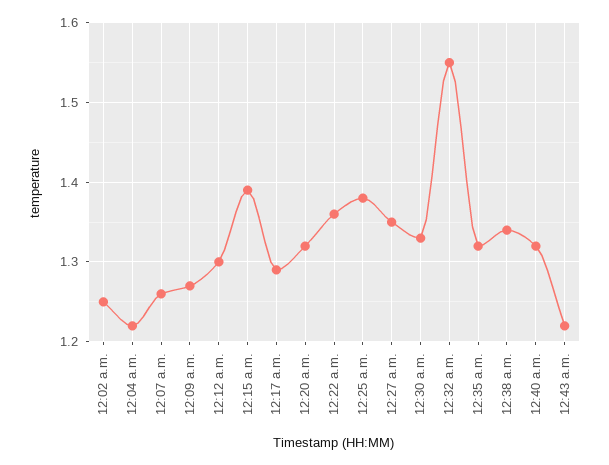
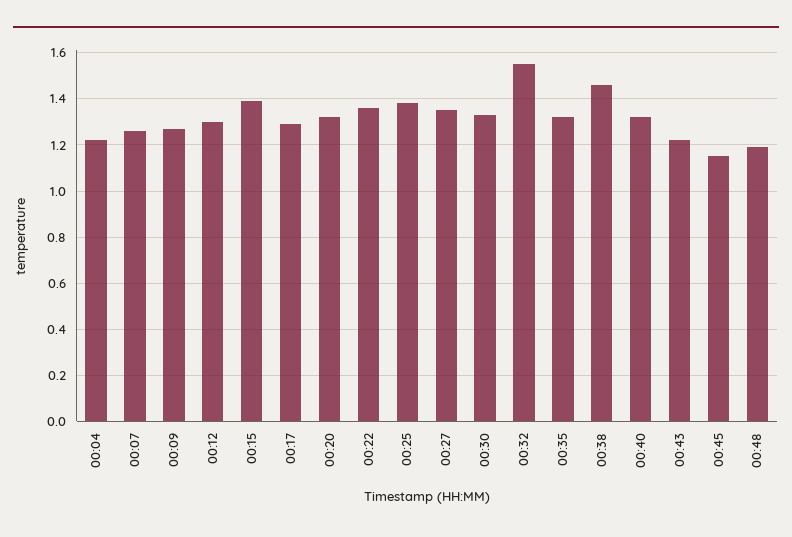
12:02 a.m.: 1.25 -> none
12:38 a.m.: 1.34 -> 1.45
00:45: none -> 1.15
00:48: none -> 1.2

